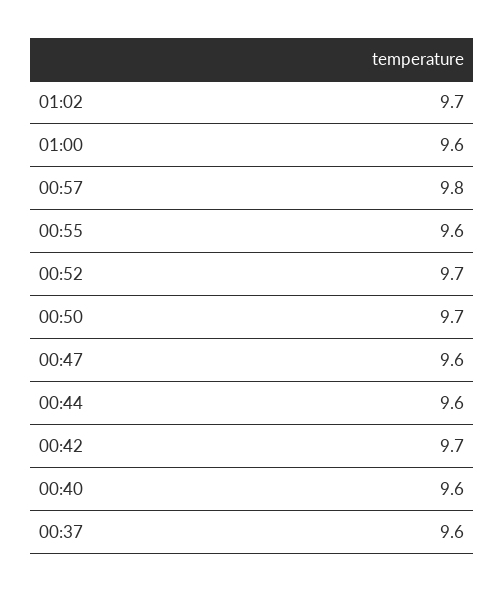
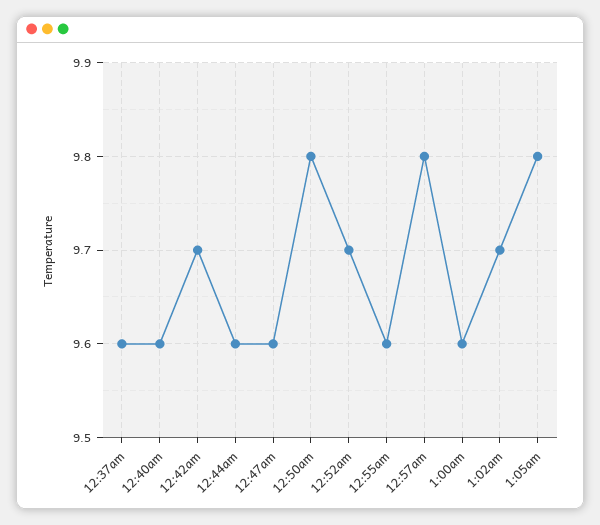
00:50: 9.7 -> 9.8
1:05am: none -> 9.8

